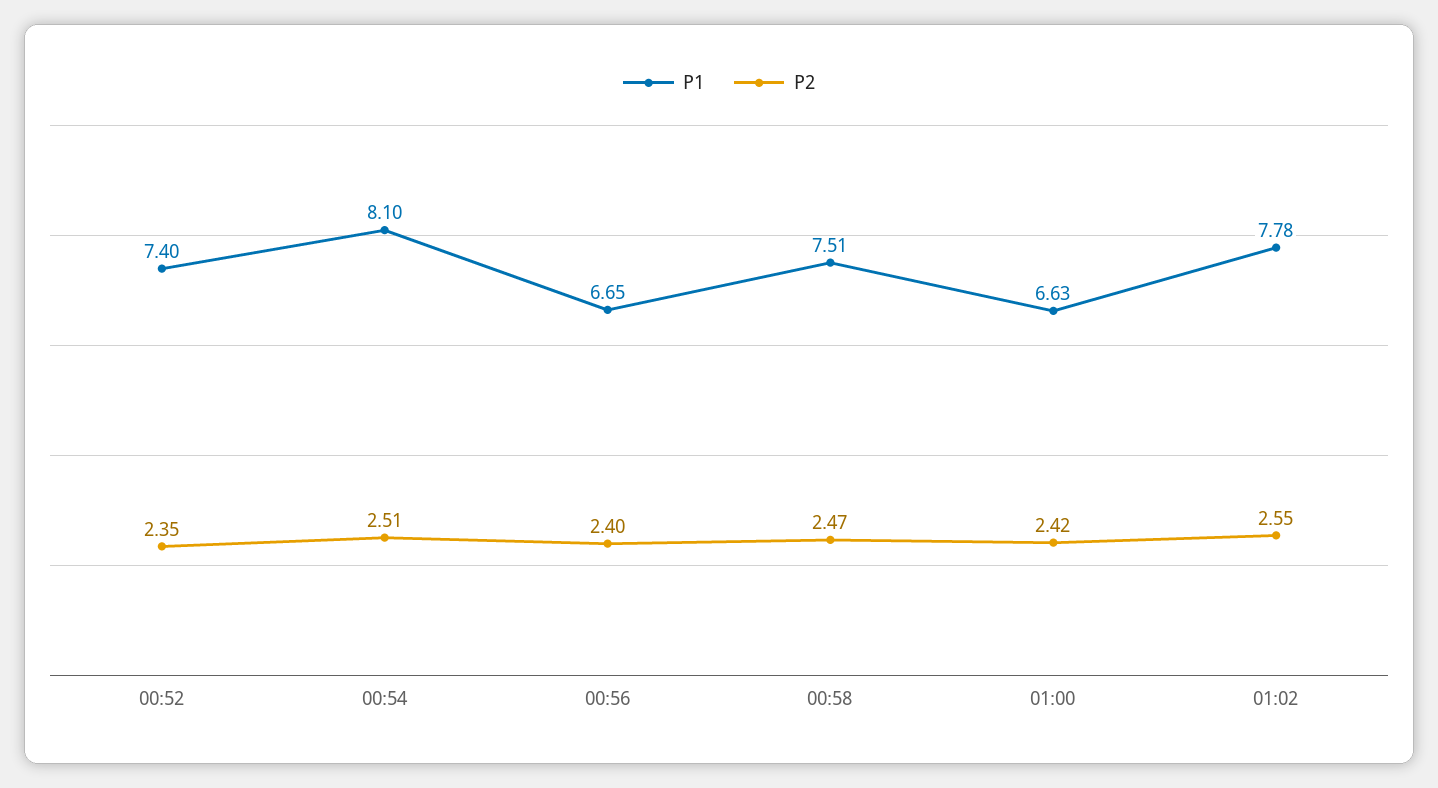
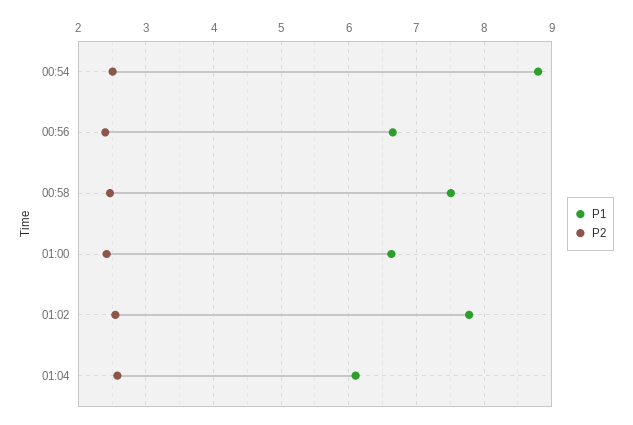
P1, 00:52: 7.4 -> none
P2, 00:52: 2.35 -> none
P1, 00:54: 8.1 -> 8.8
P1, 01:04: none -> 6.1
P2, 01:04: none -> 2.6

